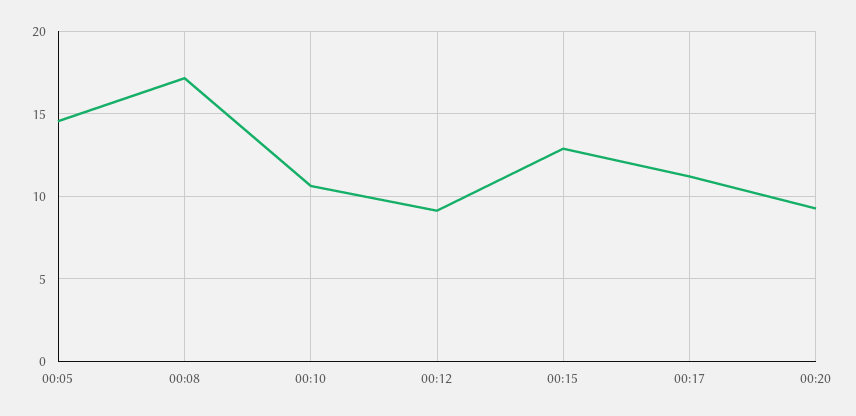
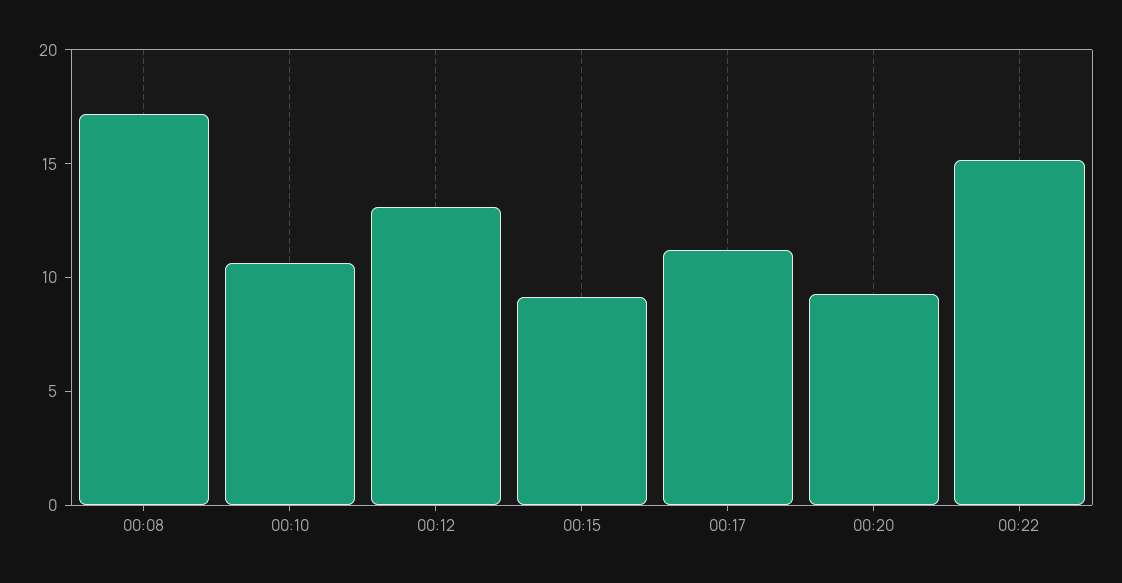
00:05: 14.5 -> none
00:12: 9 -> 13
00:15: 13 -> 9
00:22: none -> 15

